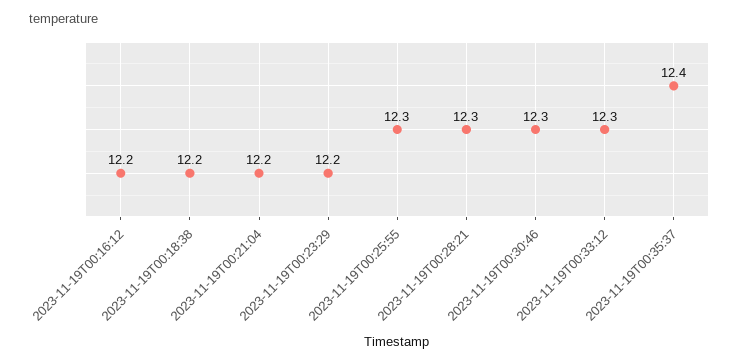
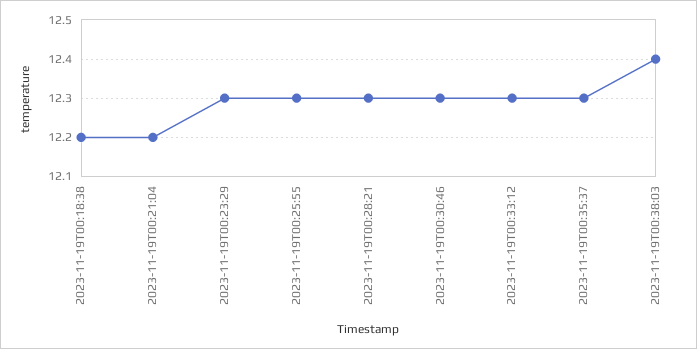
2023-11-19T00:16:12: 12.2 -> none
2023-11-19T00:23:29: 12.2 -> 12.3
2023-11-19T00:35:37: 12.4 -> 12.3
2023-11-19T00:38:03: none -> 12.4

